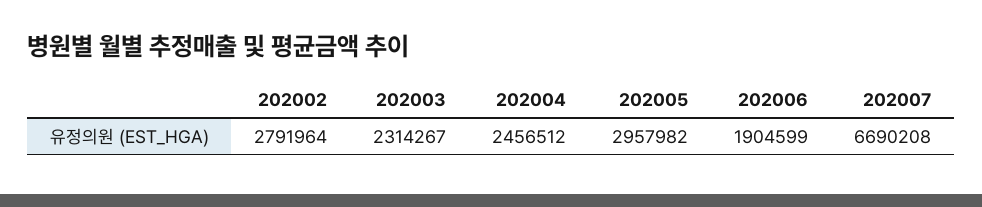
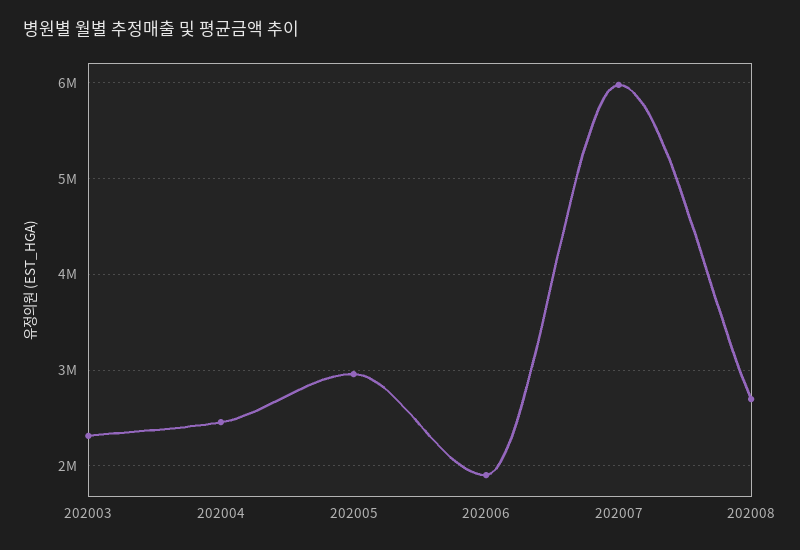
202002: 2791964 -> none
202007: 6690208 -> 6000000
202008: none -> 2700000

